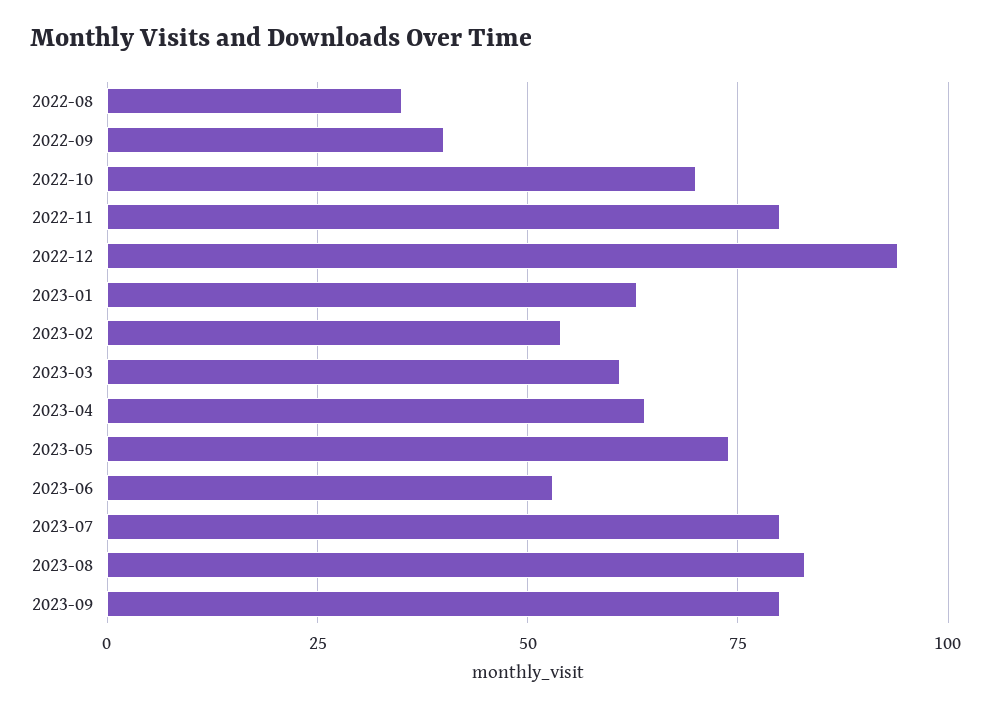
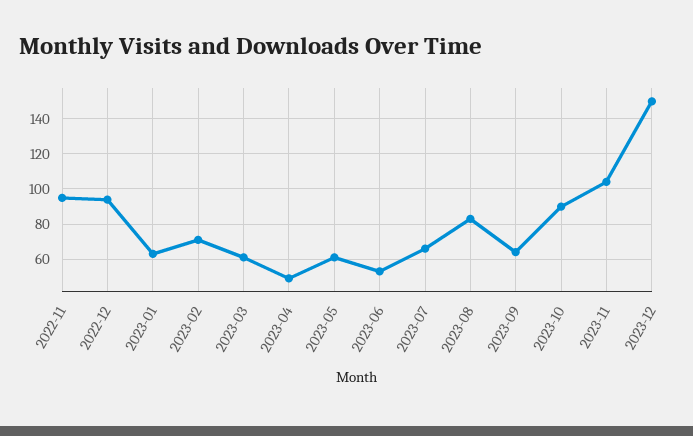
2022-08: 35 -> none
2022-09: 40 -> none
2022-10: 70 -> none
2022-11: 80 -> 95
2023-02: 55 -> 70
2023-04: 65 -> 50
2023-05: 75 -> 60
2023-07: 80 -> 65
2023-09: 80 -> 65
2023-10: none -> 90
2023-11: none -> 105
2023-12: none -> 150

